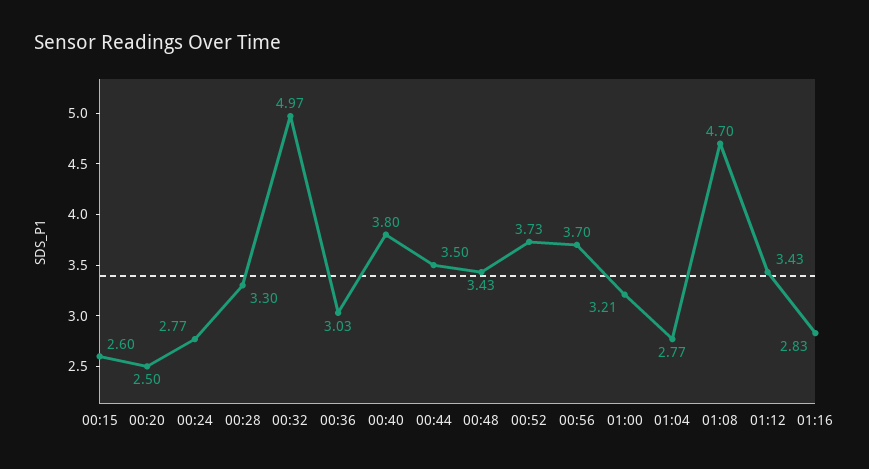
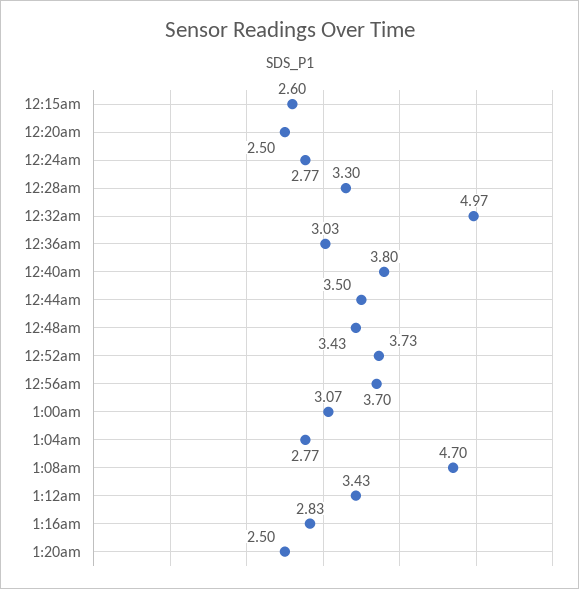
01:00: 3.21 -> 3.07
1:20am: none -> 2.5

